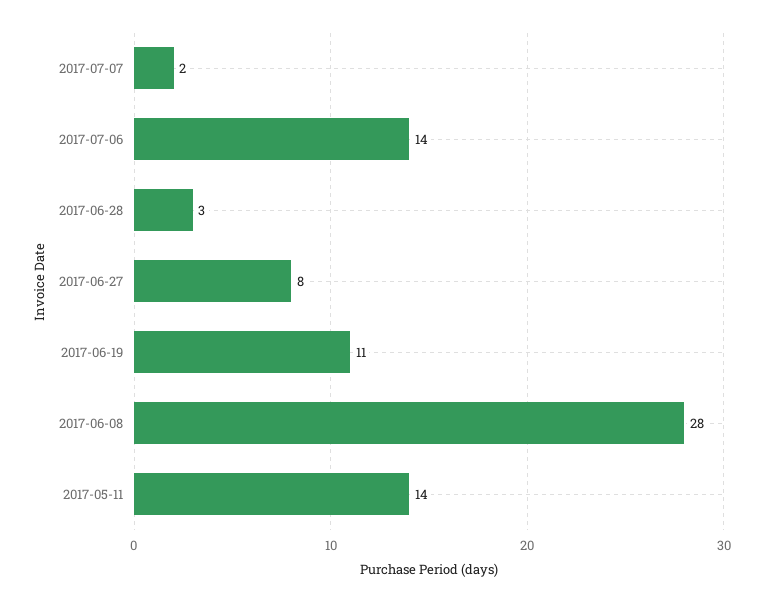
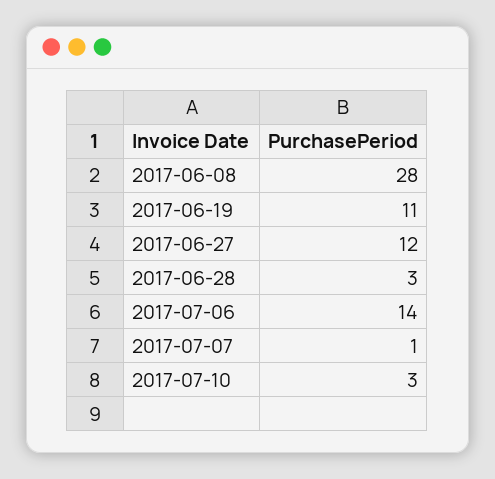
2017-07-07: 2 -> 1
2017-06-27: 8 -> 12
2017-05-11: 14 -> none
2017-07-10: none -> 3

